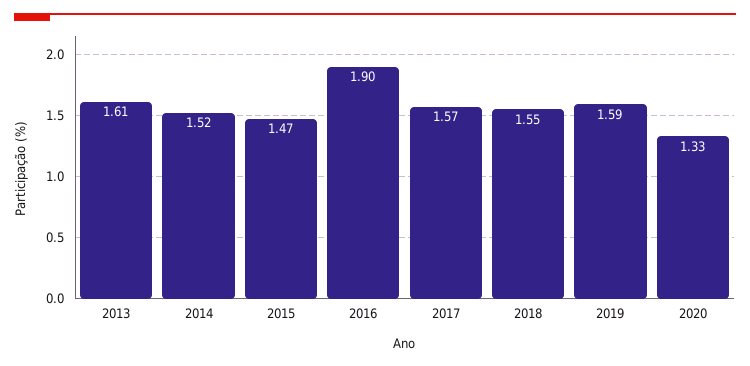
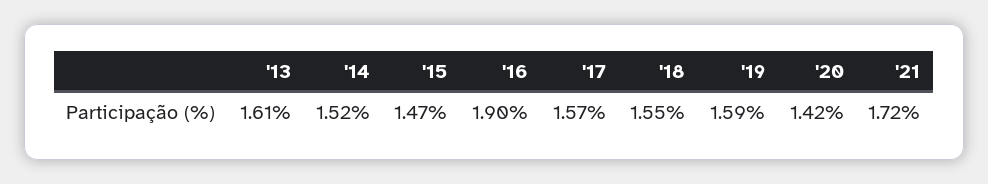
2020: 1.33 -> 1.42
'21: none -> 1.72

